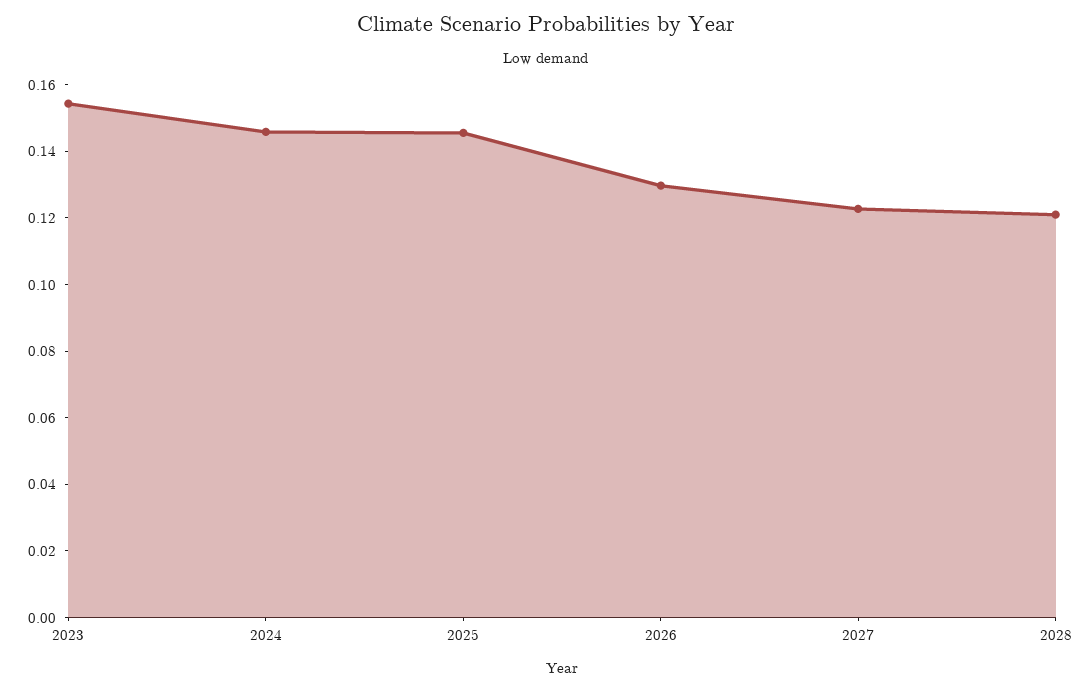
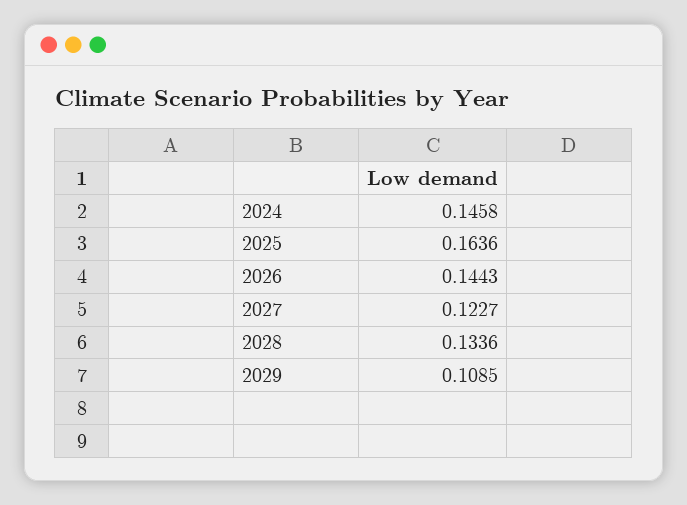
2023: 0.155 -> none
2025: 0.145 -> 0.1636
2026: 0.13 -> 0.1443
2028: 0.12 -> 0.1336
2029: none -> 0.1085

